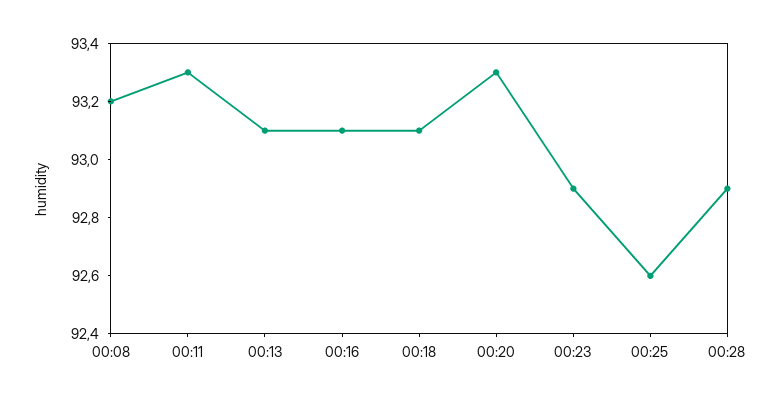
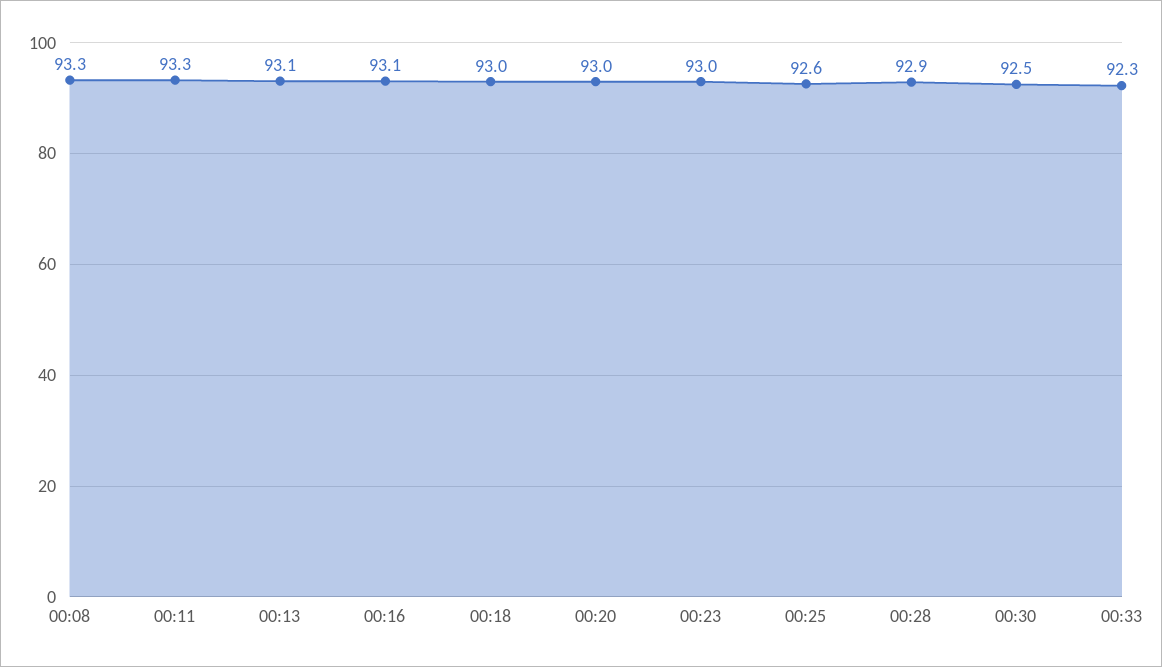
00:08: 93.2 -> 93.3
00:18: 93.1 -> 93
00:20: 93.3 -> 93
00:23: 92.9 -> 93
00:30: none -> 92.5
00:33: none -> 92.3

